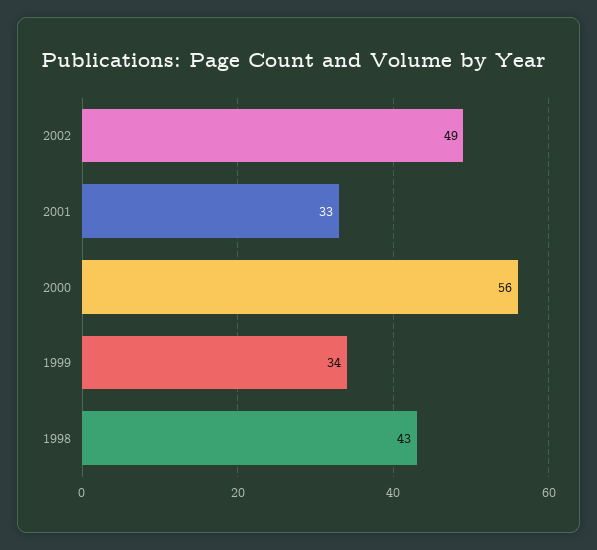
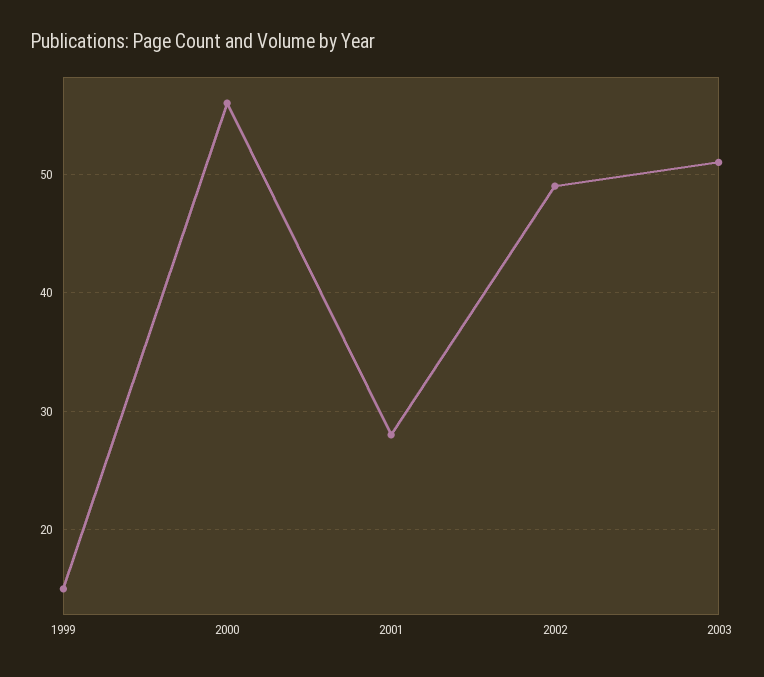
2001: 33 -> 28
1999: 34 -> 15
1998: 43 -> none
2003: none -> 51

